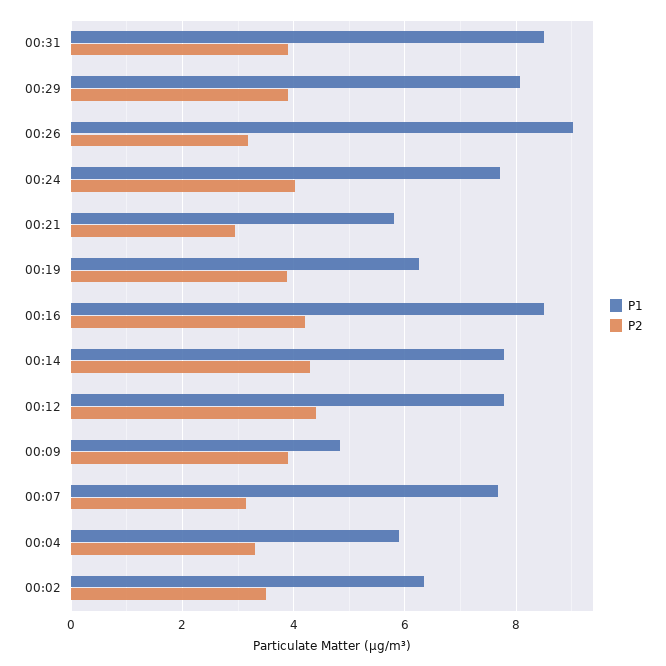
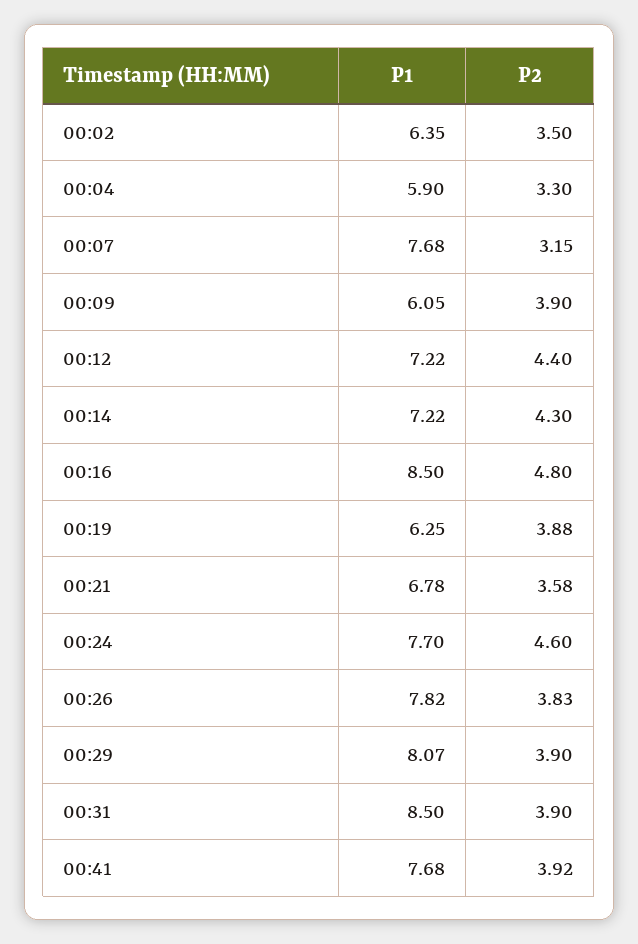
P1, 00:26: 9 -> 7.82
P2, 00:26: 3.2 -> 3.83
P2, 00:24: 4 -> 4.6
P1, 00:21: 5.8 -> 6.78
P2, 00:21: 3 -> 3.58
P2, 00:16: 4.2 -> 4.8
P1, 00:14: 7.8 -> 7.22
P1, 00:12: 7.8 -> 7.22
P1, 00:09: 4.8 -> 6.05
P1, 00:41: none -> 7.68
P2, 00:41: none -> 3.92

